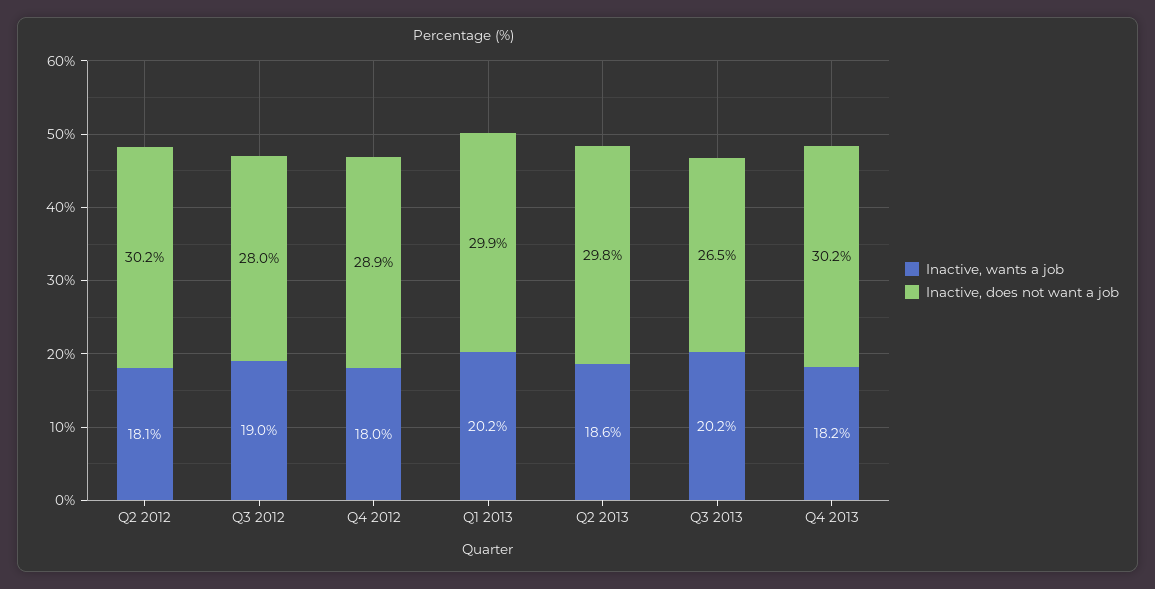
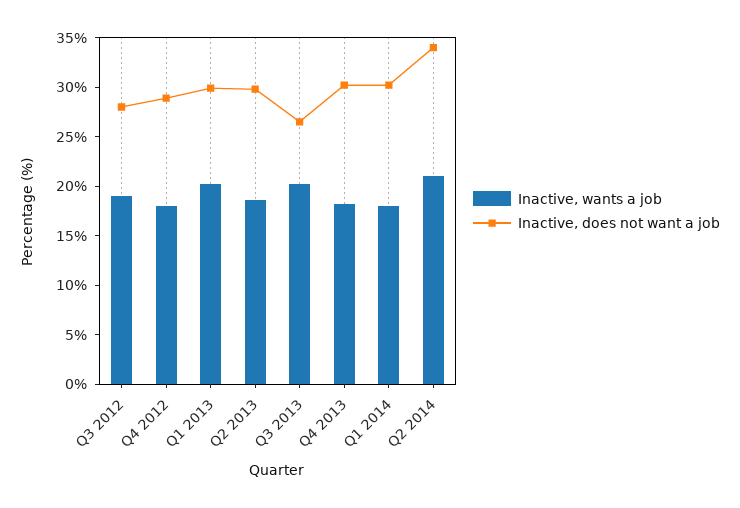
Inactive, wants a job, Q2 2012: 18.1 -> none
Inactive, does not want a job, Q2 2012: 30.2 -> none
Inactive, wants a job, Q1 2014: none -> 18
Inactive, does not want a job, Q1 2014: none -> 30
Inactive, wants a job, Q2 2014: none -> 21
Inactive, does not want a job, Q2 2014: none -> 34

